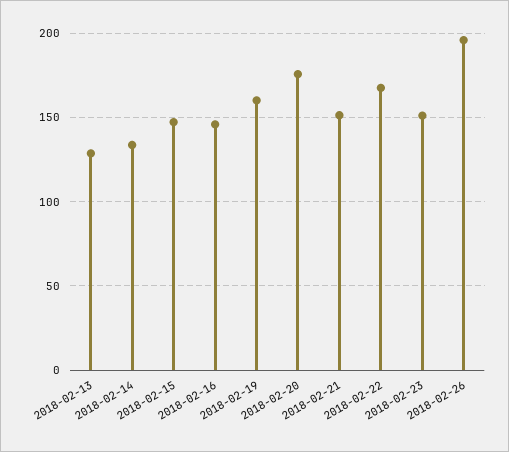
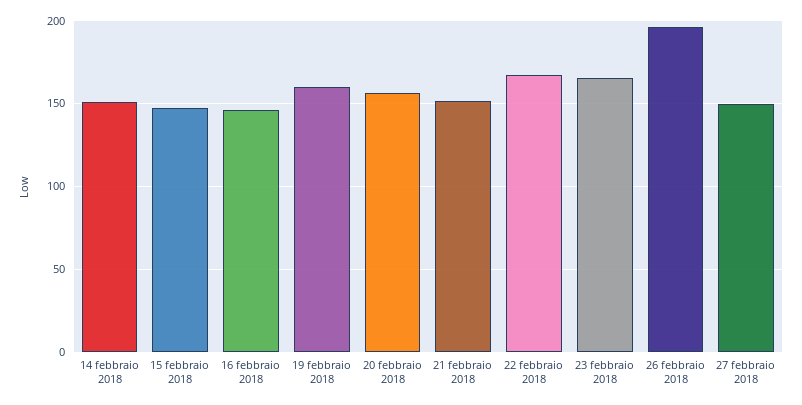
2018-02-13: 130 -> none
2018-02-14: 135 -> 150
2018-02-20: 175 -> 155
2018-02-23: 150 -> 165
27 febbraio 2018: none -> 150

